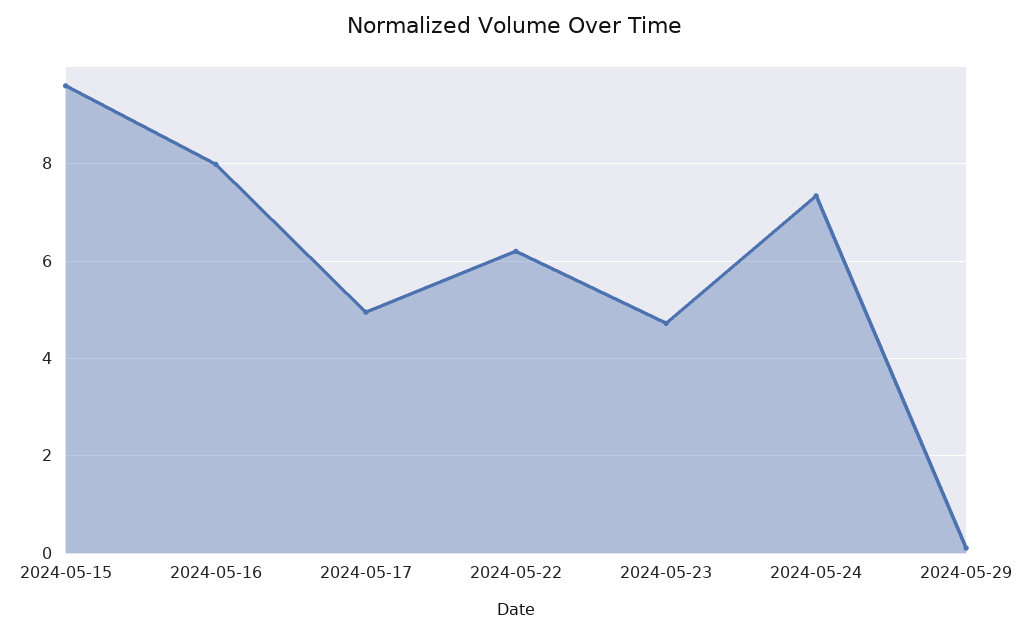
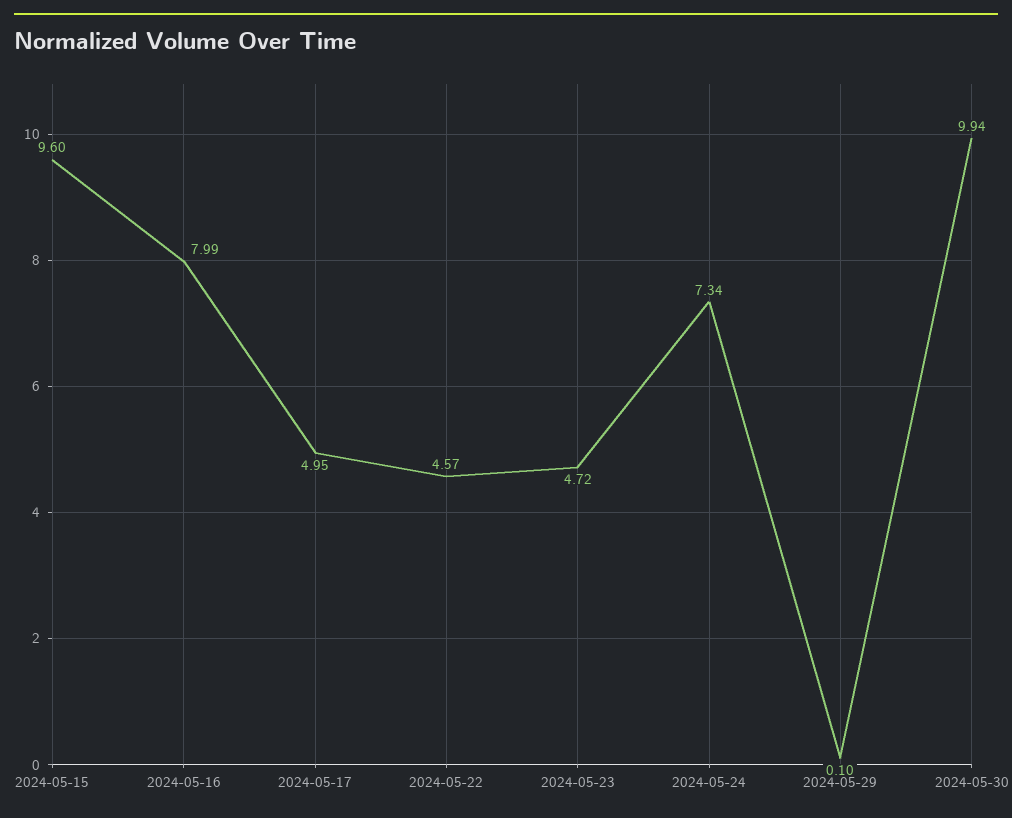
2024-05-22: 6.2 -> 4.57
2024-05-30: none -> 9.94

